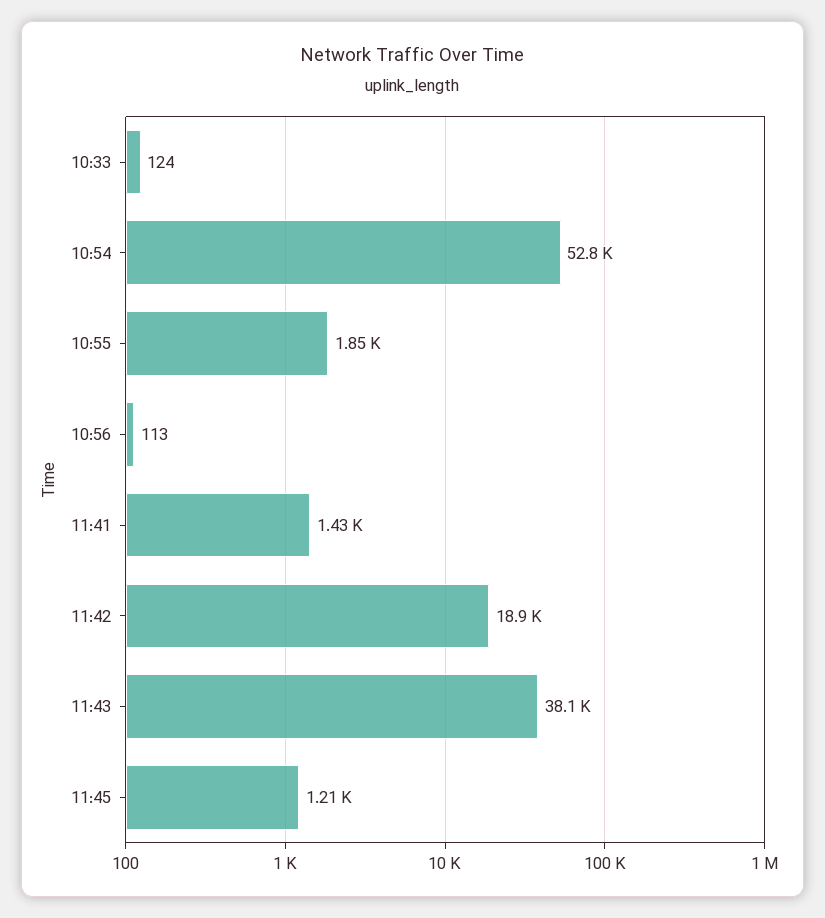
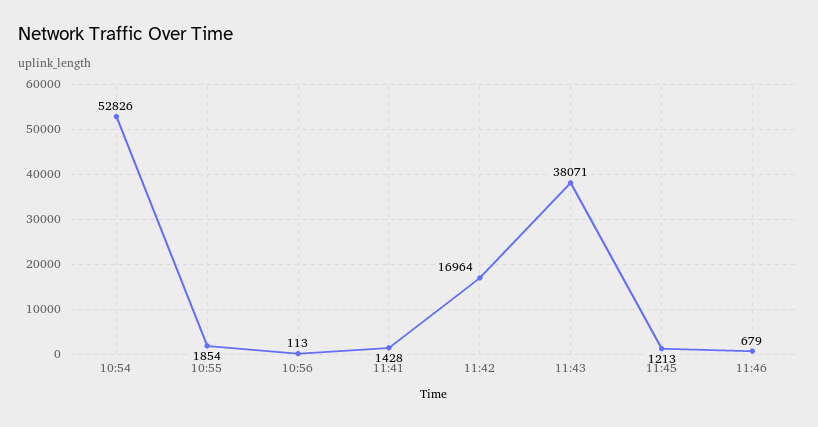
10:33: 124 -> none
11:42: 18900 -> 16964
11:46: none -> 679

